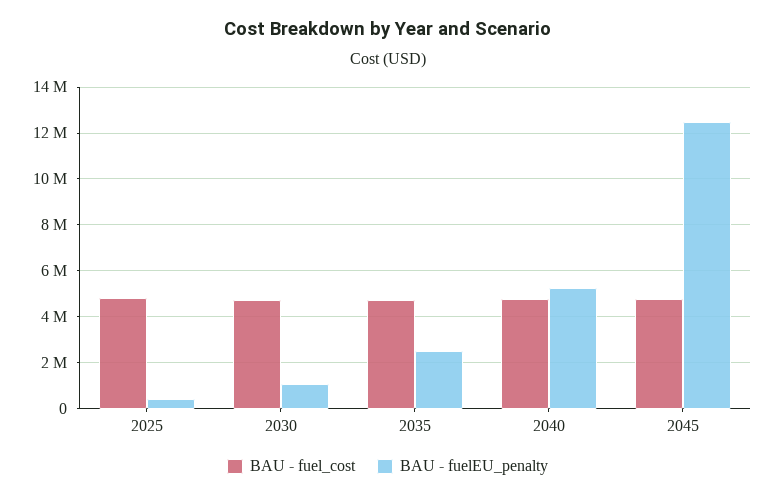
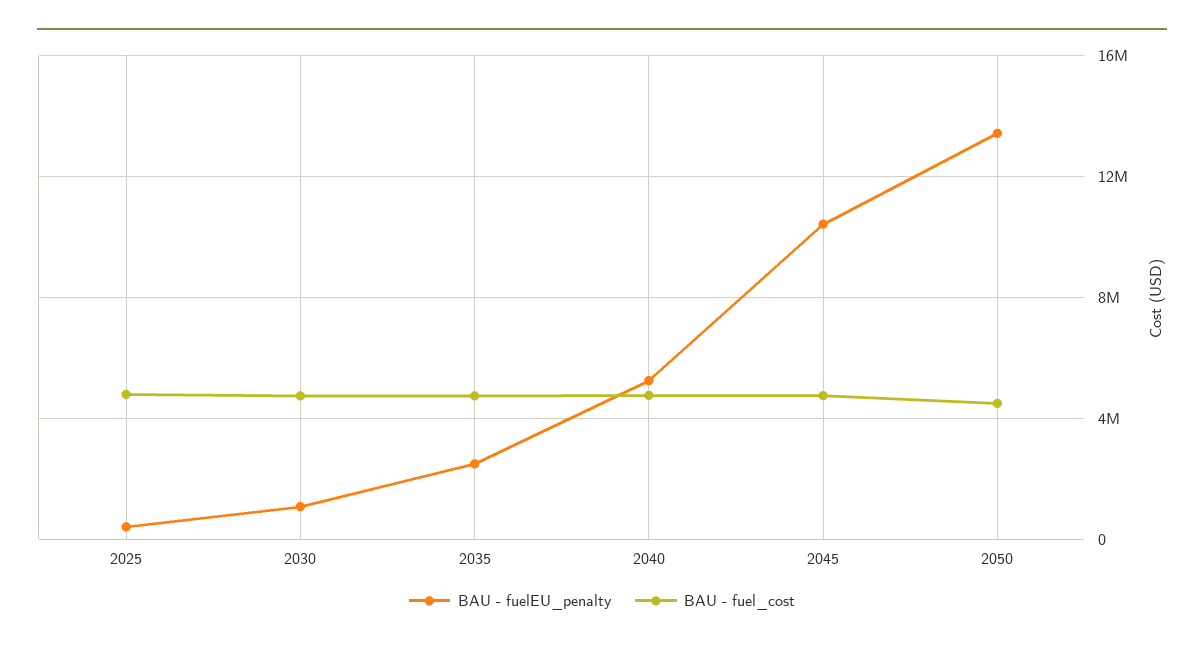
BAU - fuelEU_penalty, 2045: 12500000 -> 10500000
BAU - fuelEU_penalty, 2050: none -> 13500000
BAU - fuel_cost, 2050: none -> 4500000

